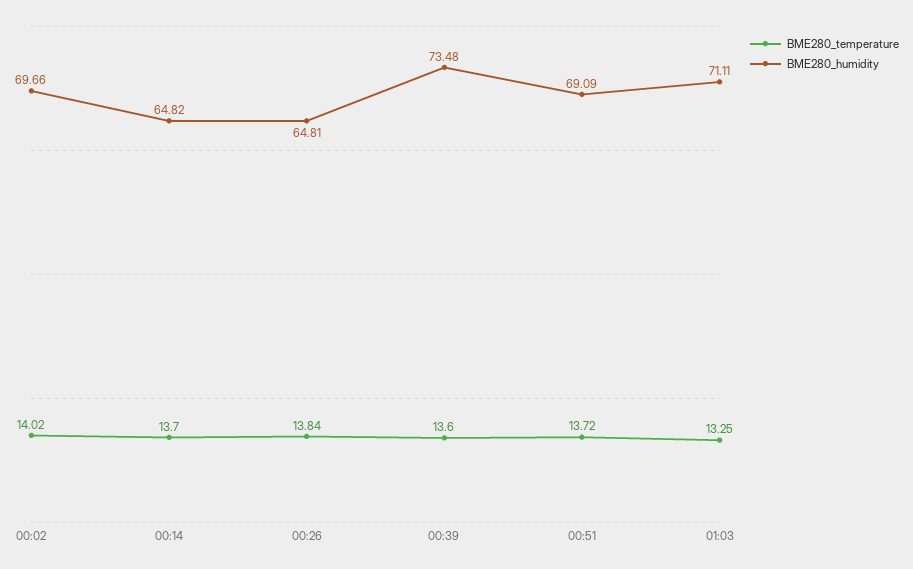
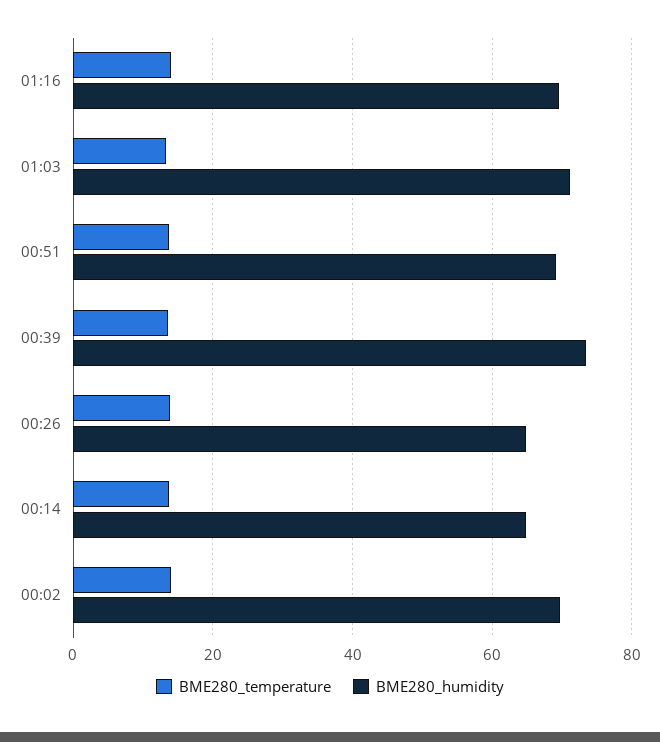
BME280_temperature, 01:16: none -> 14
BME280_humidity, 01:16: none -> 70

